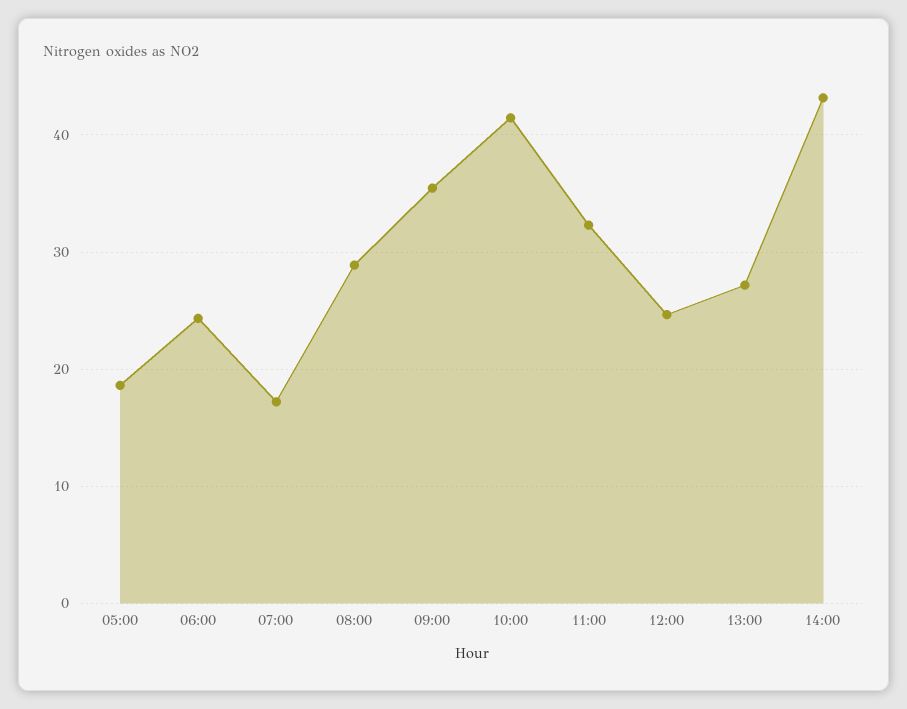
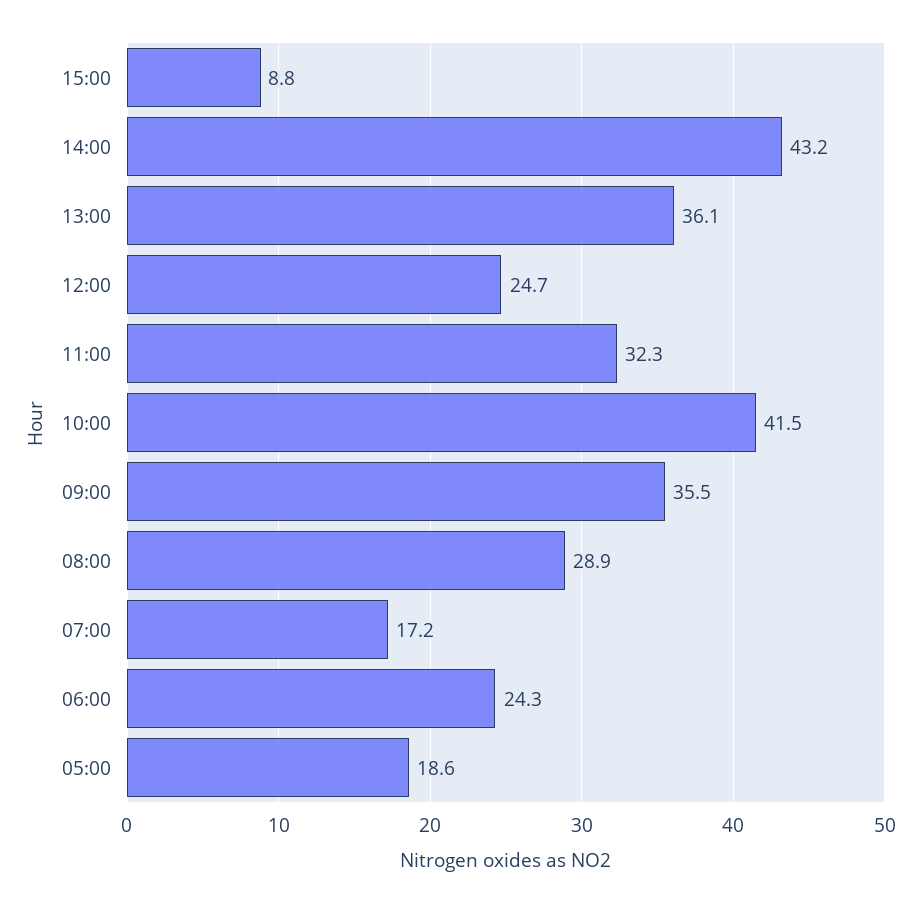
13:00: 27 -> 36.1
15:00: none -> 8.8

